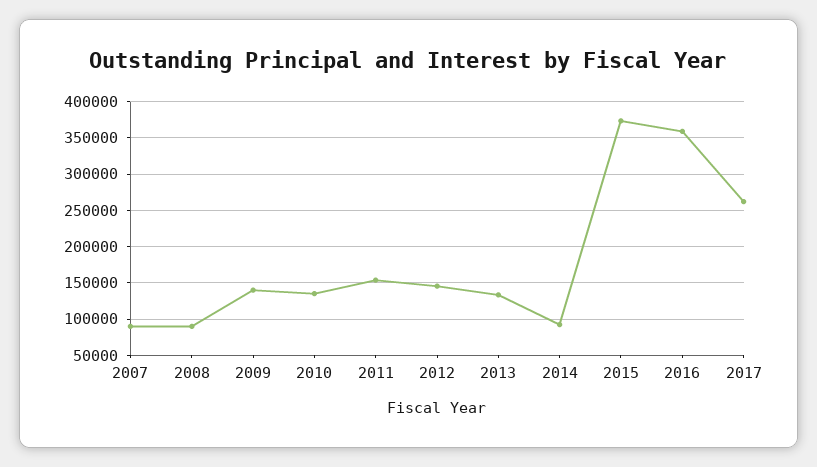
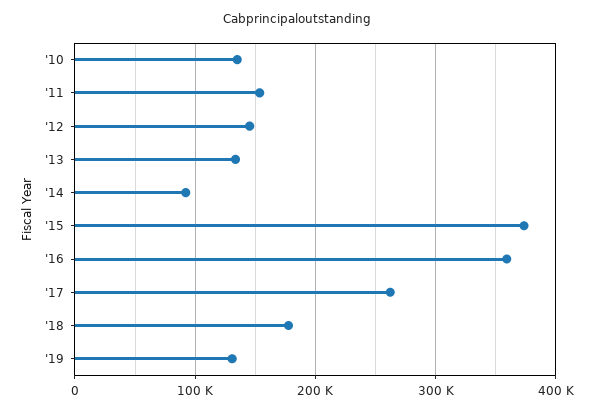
2007: 90000 -> none
2008: 90000 -> none
2009: 140000 -> none
'18: none -> 180000
'19: none -> 130000

